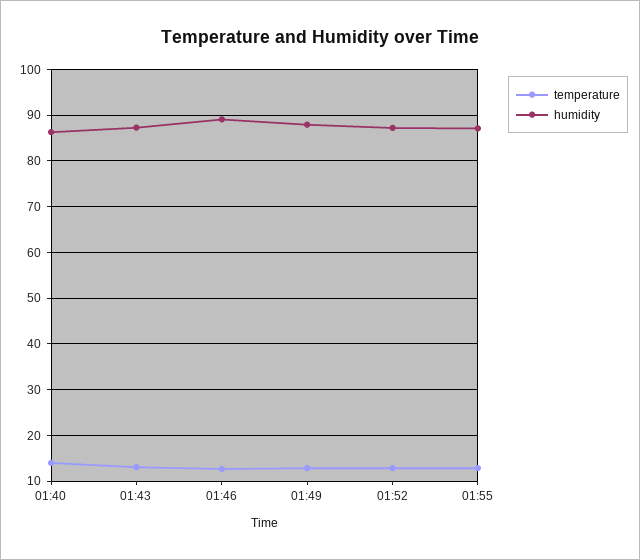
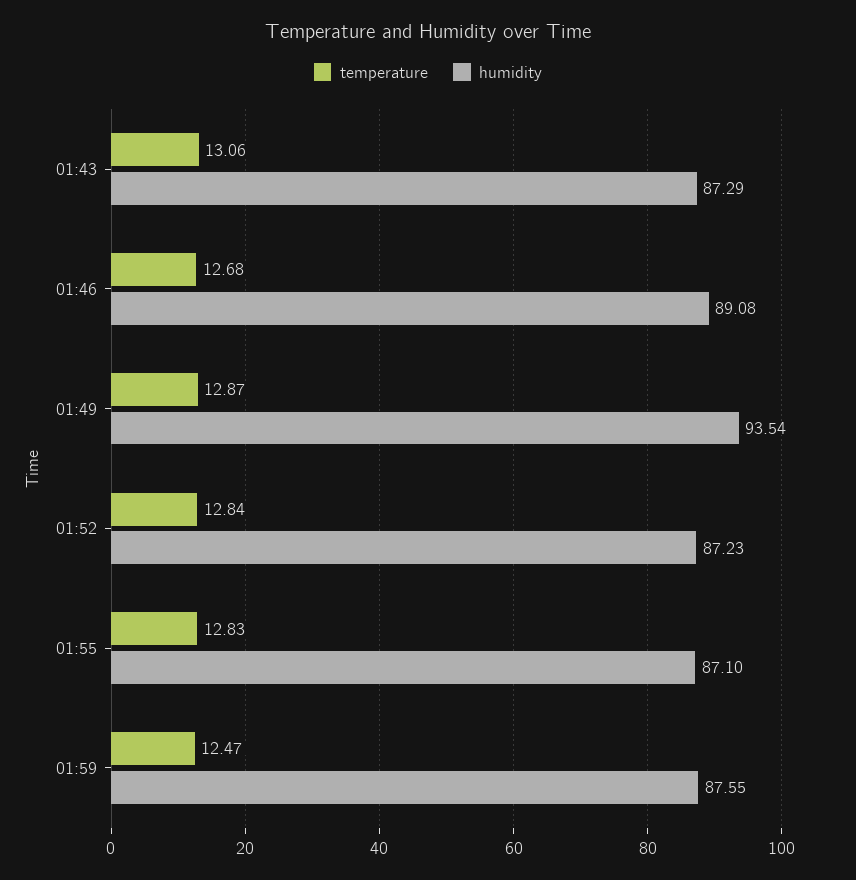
temperature, 01:40: 14 -> none
humidity, 01:40: 86 -> none
humidity, 01:49: 88 -> 93.54
temperature, 01:59: none -> 12.47
humidity, 01:59: none -> 87.55

